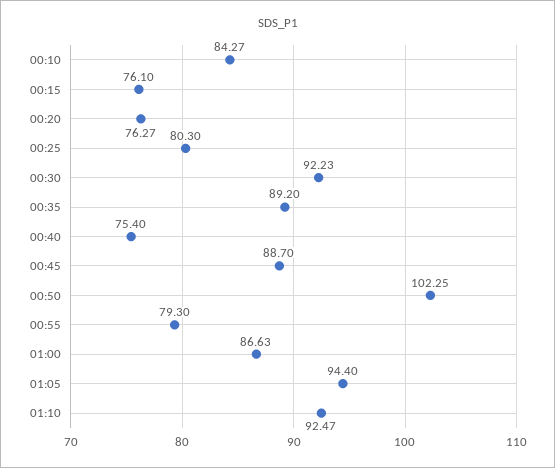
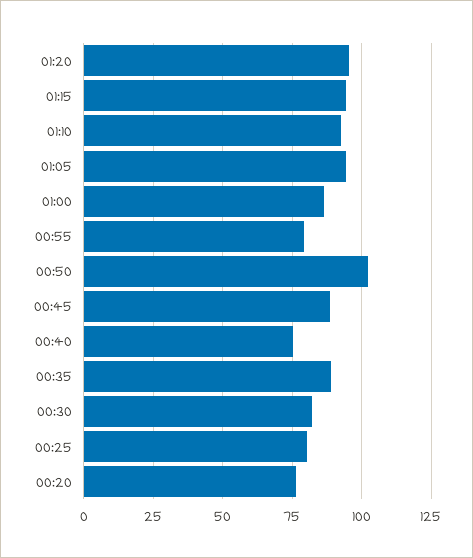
00:10: 84.27 -> none
00:15: 76.1 -> none
00:30: 92.23 -> 82.5
01:20: none -> 95
01:15: none -> 95

